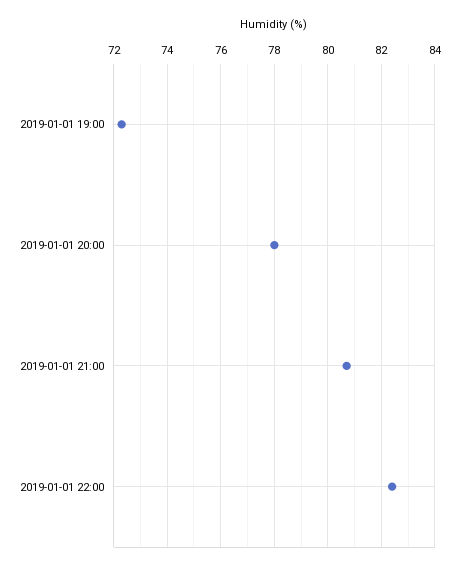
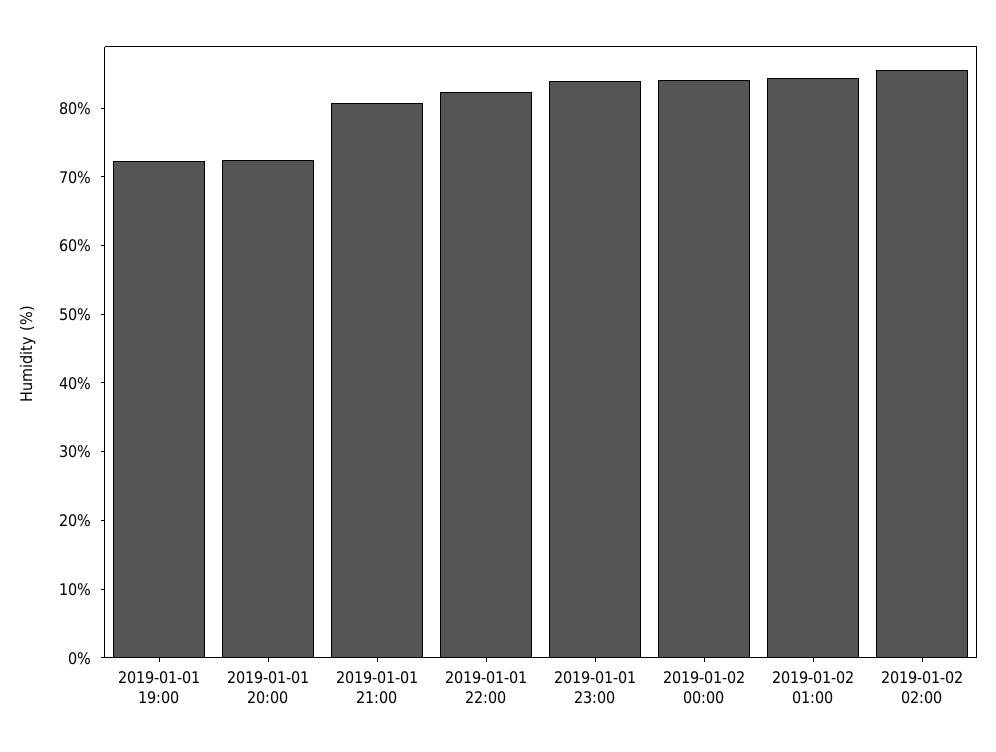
2019-01-01 20:00: 78 -> 72
2019-01-01 23:00: none -> 84
2019-01-02 00:00: none -> 84
2019-01-02 01:00: none -> 84
2019-01-02 02:00: none -> 86

